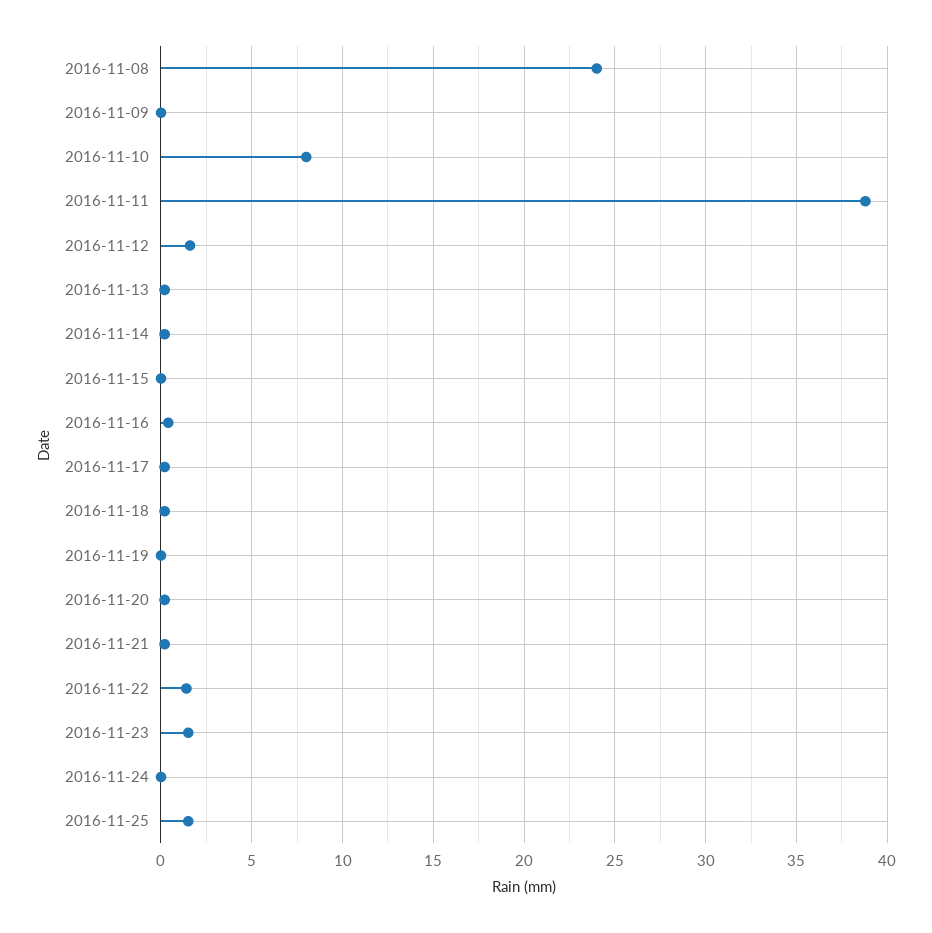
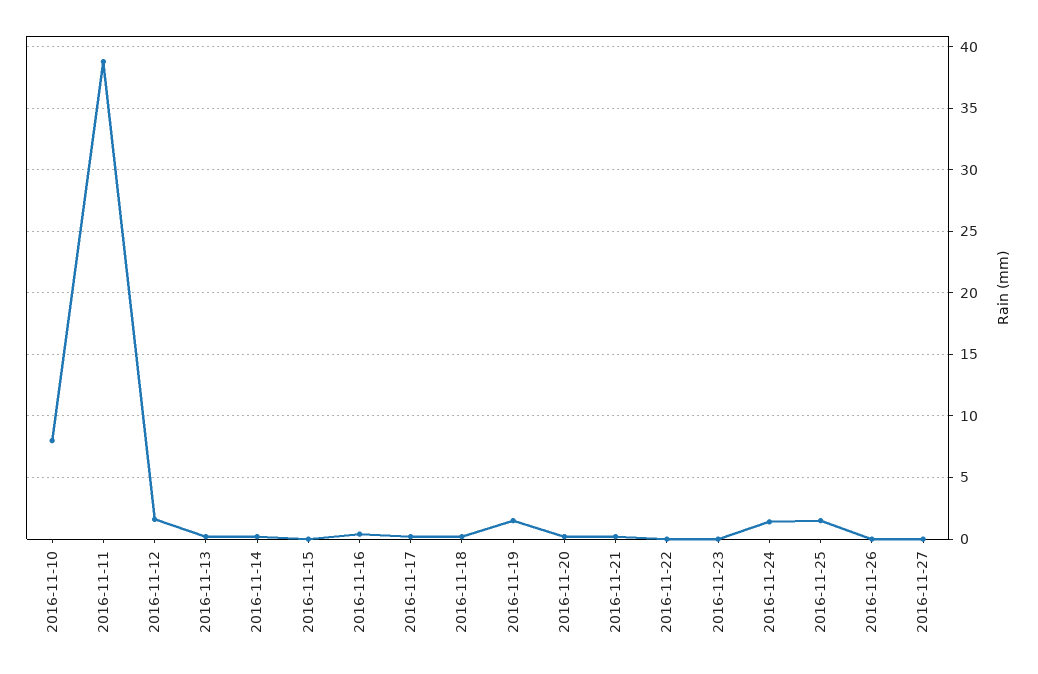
2016-11-08: 24 -> none
2016-11-09: 0 -> none
2016-11-19: 0 -> 1.5
2016-11-22: 1.5 -> 0
2016-11-23: 1.5 -> 0
2016-11-24: 0 -> 1.5
2016-11-26: none -> 0
2016-11-27: none -> 0

